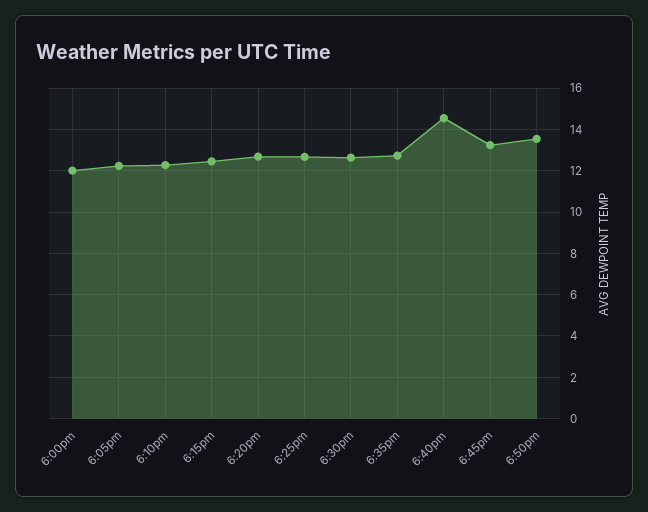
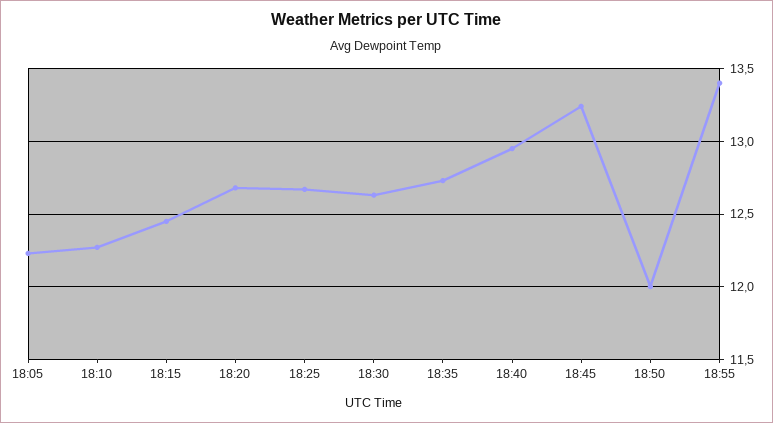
6:00pm: 12 -> none
6:40pm: 14.5 -> 12.95
6:50pm: 13.5 -> 12
18:55: none -> 13.4

